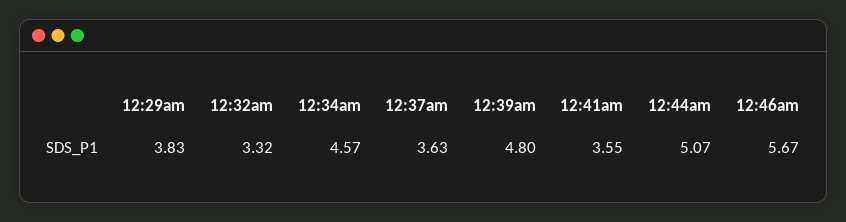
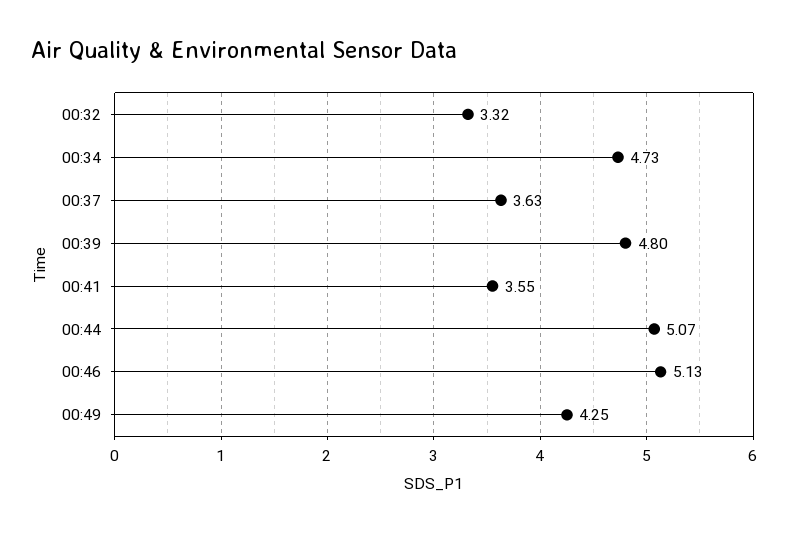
12:29am: 3.83 -> none
12:34am: 4.57 -> 4.73
12:46am: 5.67 -> 5.13
00:49: none -> 4.25

